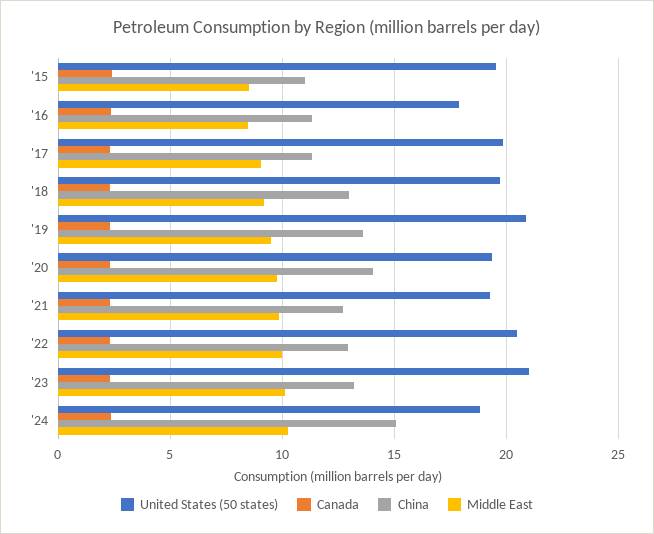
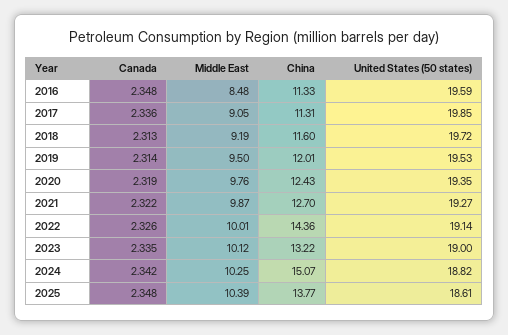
United States (50 states), '15: 19.5 -> none
Canada, '15: 2.5 -> none
China, '15: 11 -> none
Middle East, '15: 8.5 -> none
United States (50 states), '16: 18 -> 19.59
China, '18: 13 -> 11.6
United States (50 states), '19: 21 -> 19.53
China, '19: 13.5 -> 12.01
China, '20: 14 -> 12.43
United States (50 states), '22: 20.5 -> 19.14
China, '22: 13 -> 14.36
United States (50 states), '23: 21 -> 19
Canada, 2025: none -> 2.348
Middle East, 2025: none -> 10.39
China, 2025: none -> 13.77
United States (50 states), 2025: none -> 18.61

